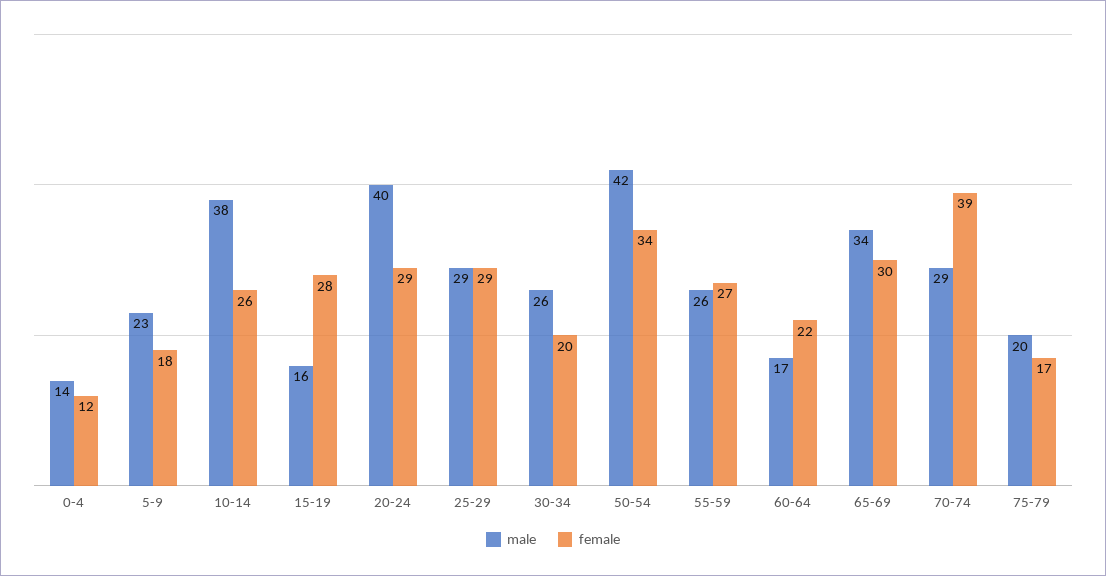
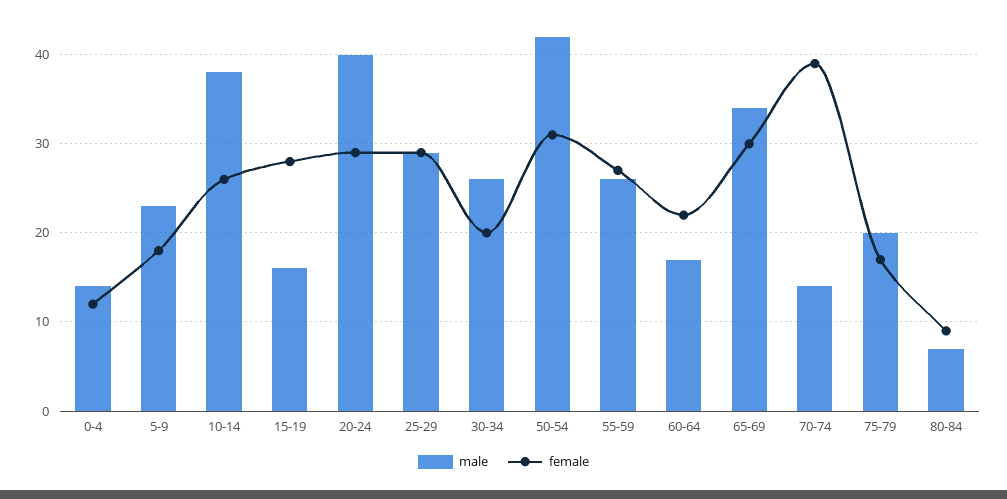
female, 50-54: 34 -> 31
male, 70-74: 29 -> 14
male, 80-84: none -> 7
female, 80-84: none -> 9

